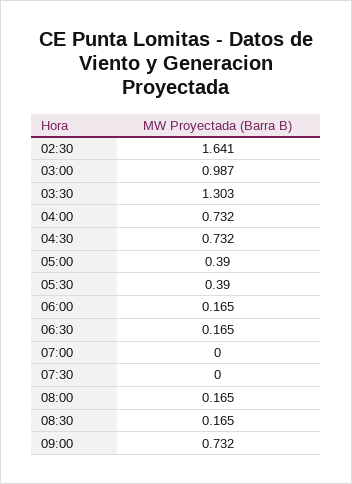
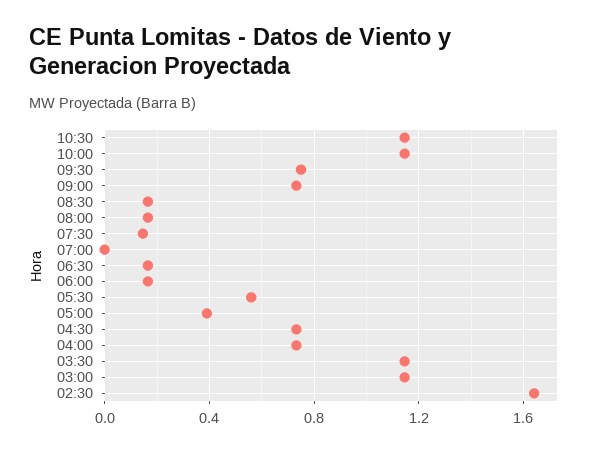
03:00: 0.987 -> 1.15
03:30: 1.303 -> 1.15
05:30: 0.39 -> 0.55
07:30: 0 -> 0.15
10:30: none -> 1.15
10:00: none -> 1.15
09:30: none -> 0.75

